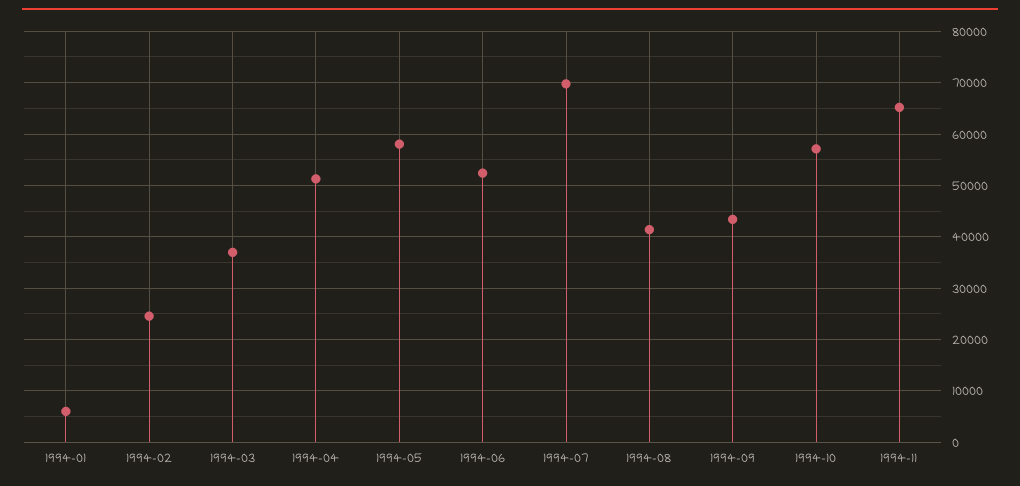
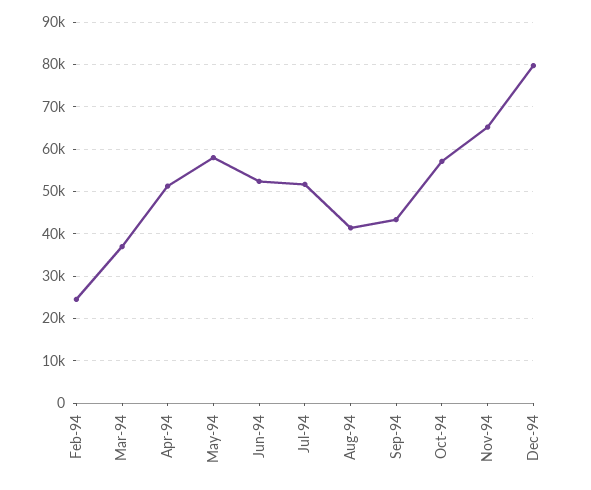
1994-01: 6000 -> none
1994-07: 70000 -> 52000
Dec-94: none -> 80000

